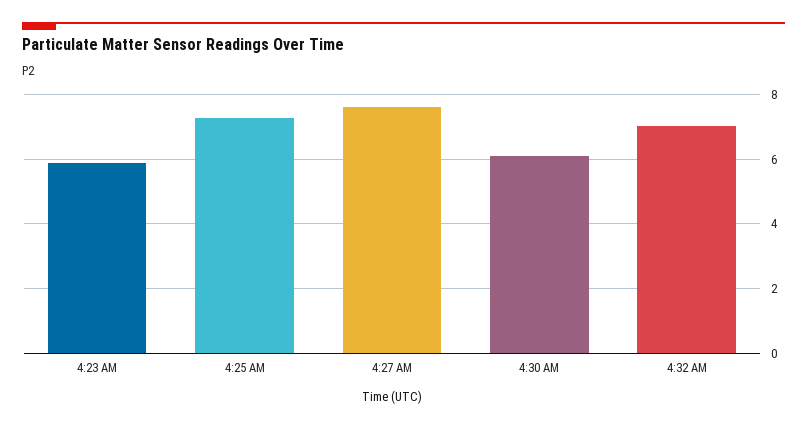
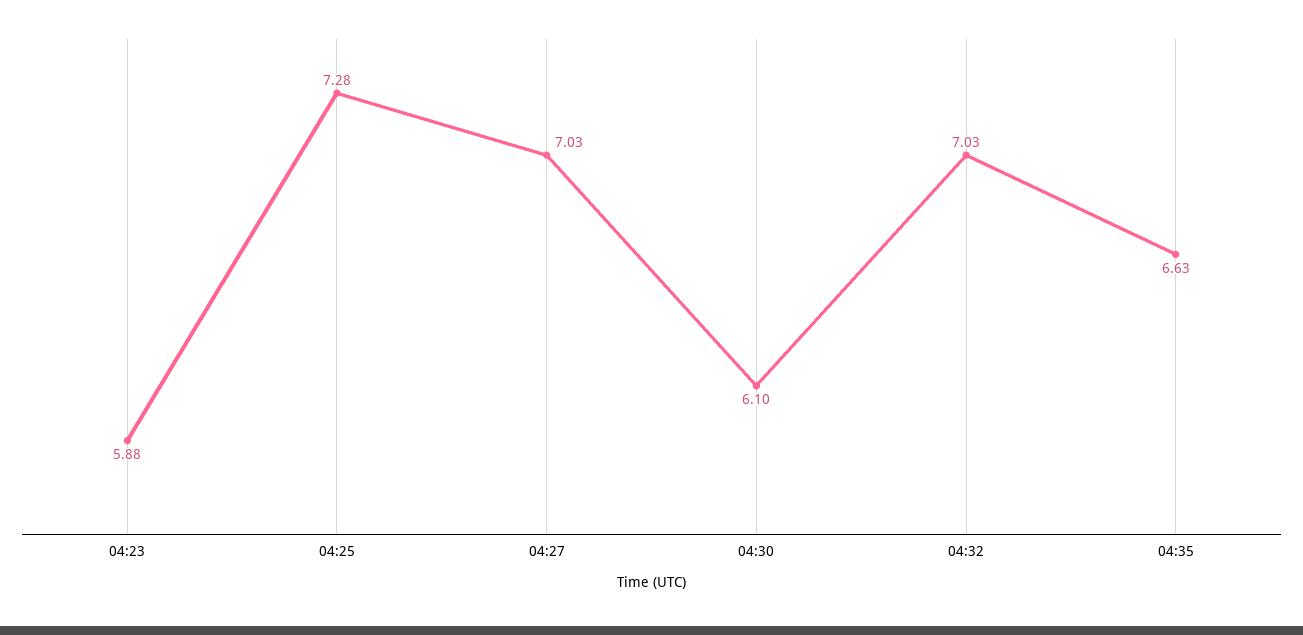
4:27 AM: 7.6 -> 7.03
04:35: none -> 6.63

